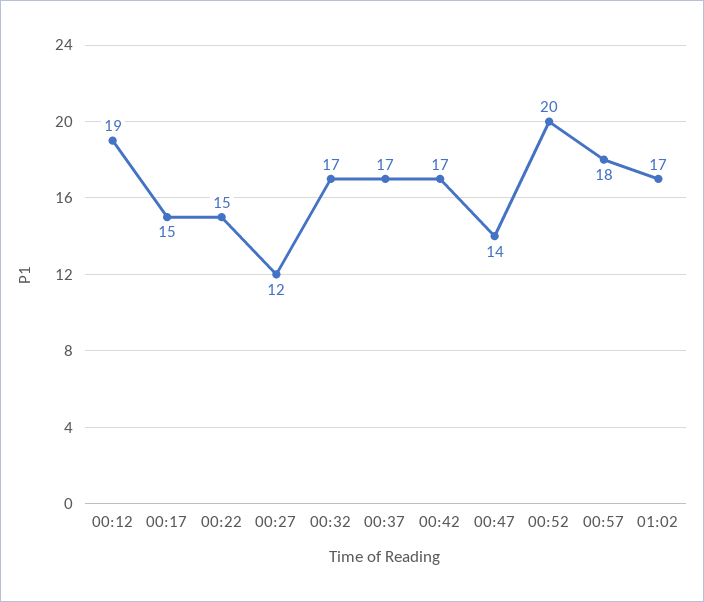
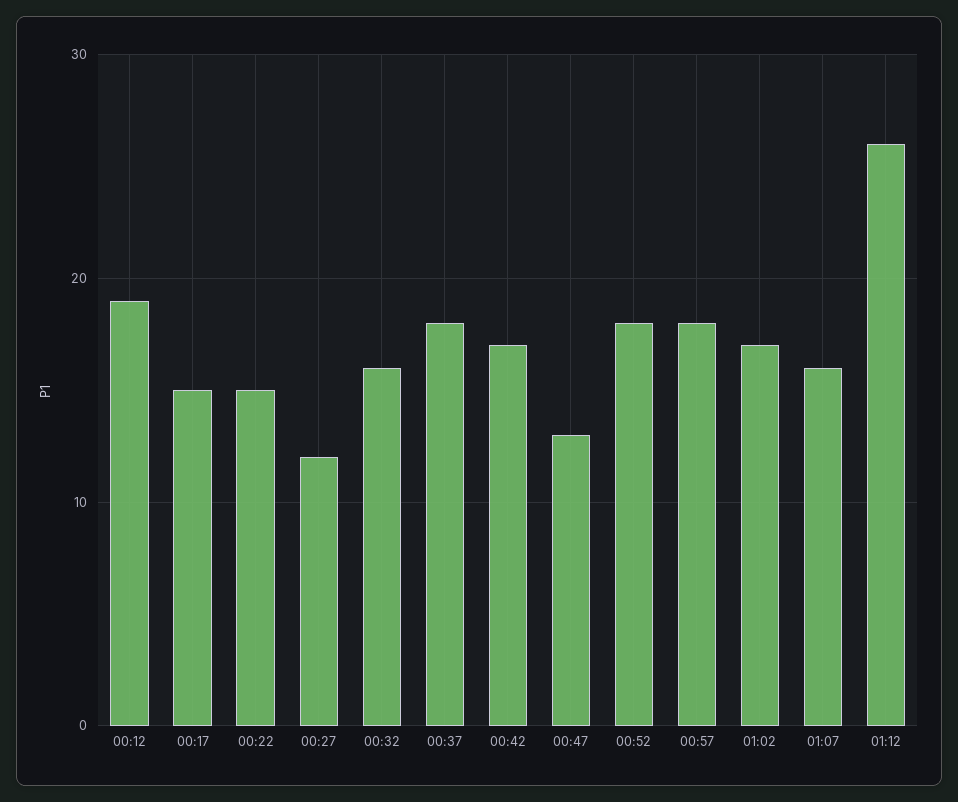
00:32: 17 -> 16
00:37: 17 -> 18
00:47: 14 -> 13
00:52: 20 -> 18
01:07: none -> 16
01:12: none -> 26

